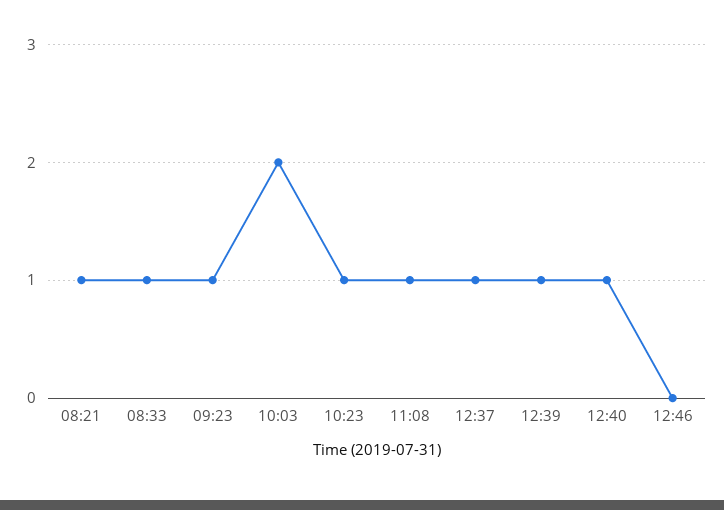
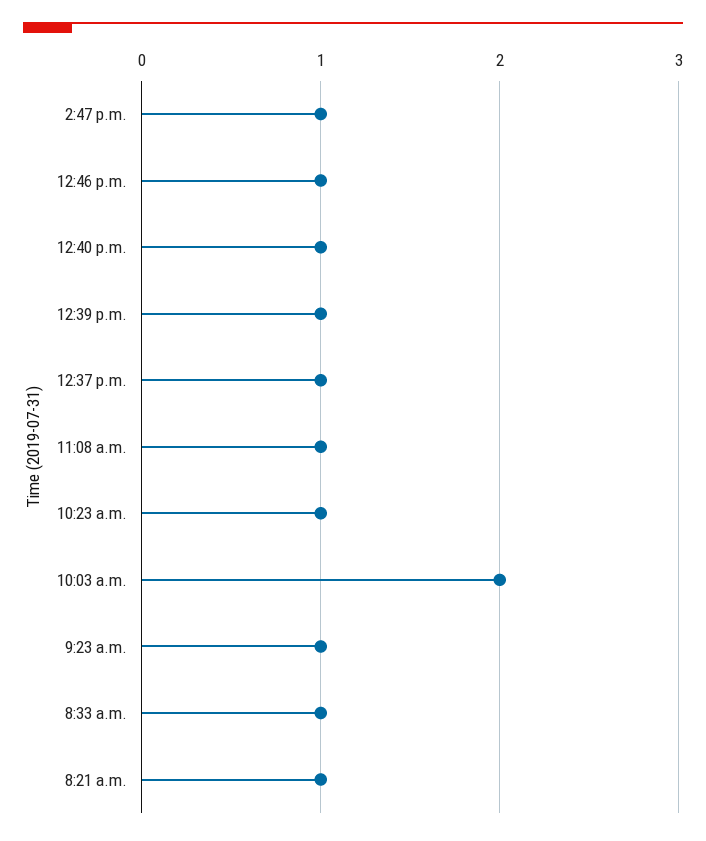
12:46: 0 -> 1
2:47 p.m.: none -> 1

